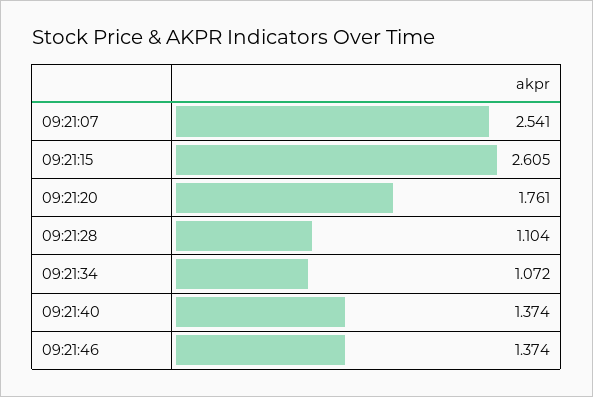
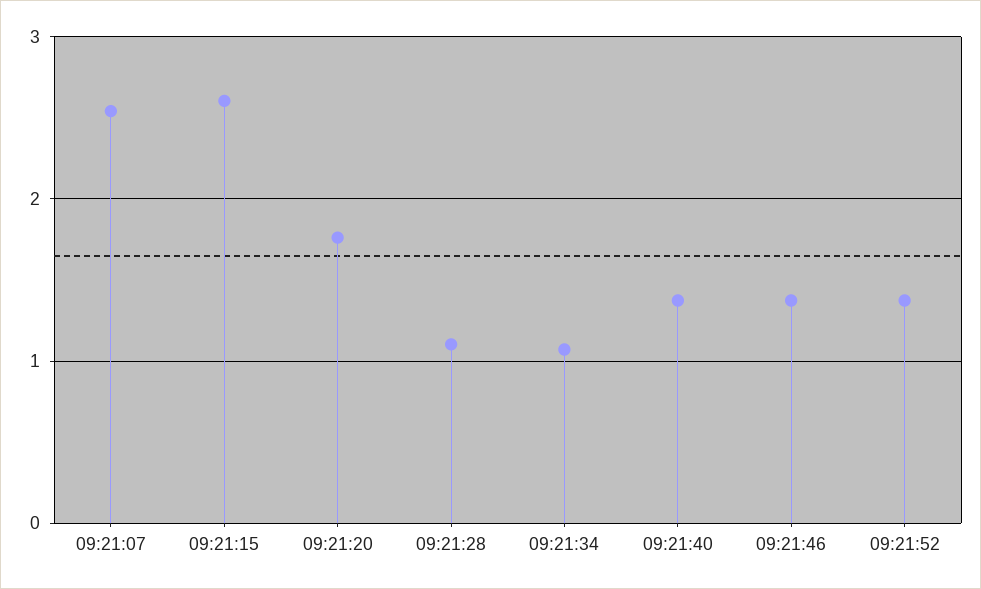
09:21:52: none -> 1.4

